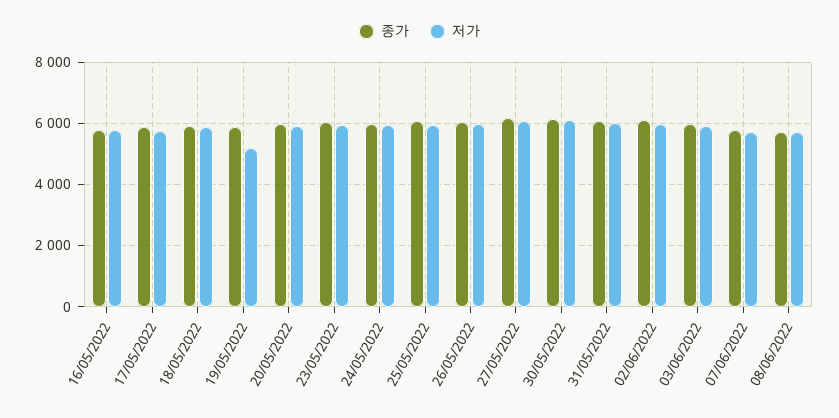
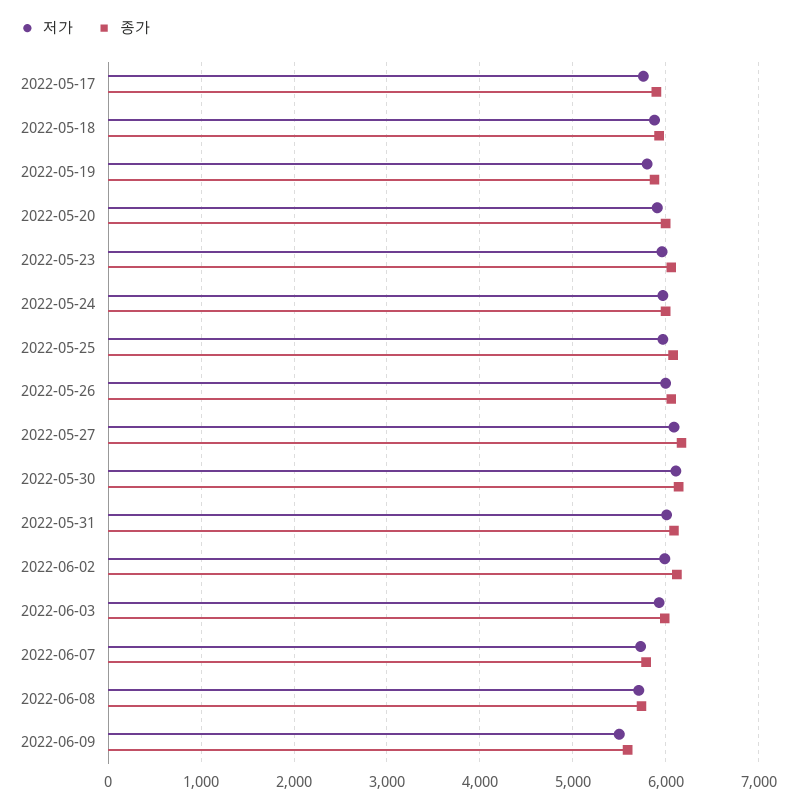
종가, 16/05/2022: 5800 -> none
저가, 16/05/2022: 5800 -> none
저가, 19/05/2022: 5200 -> 5800
저가, 2022-06-09: none -> 5500
종가, 2022-06-09: none -> 5600

